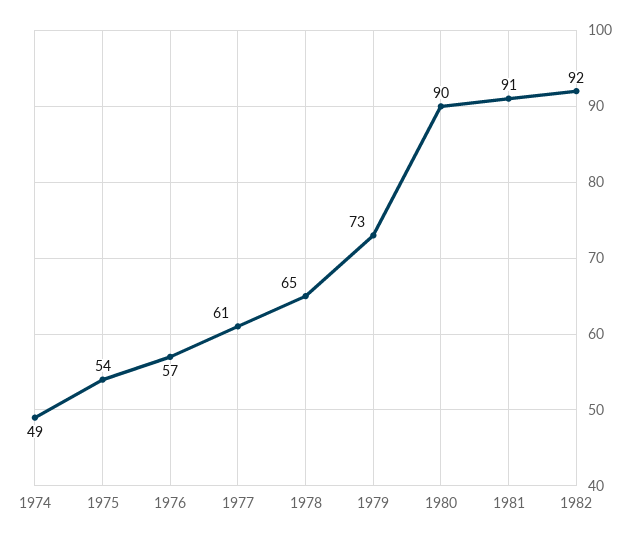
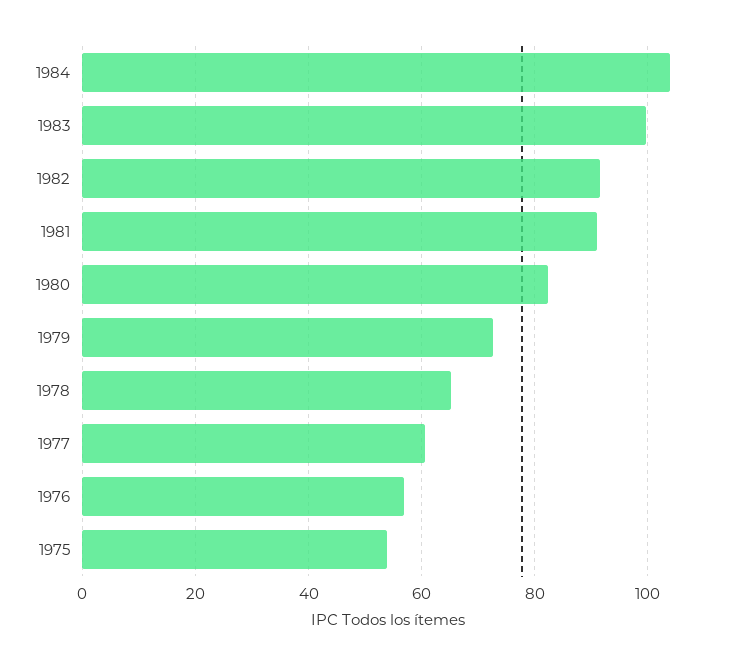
1974: 49 -> none
1980: 90 -> 82
1984: none -> 104
1983: none -> 100

